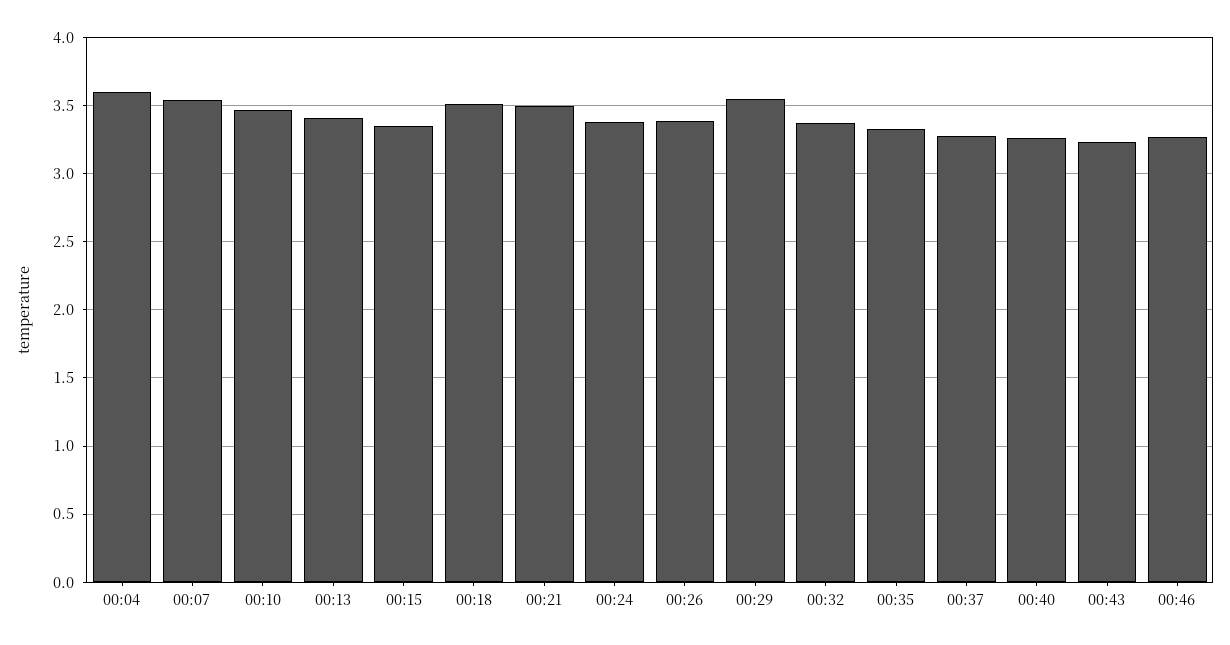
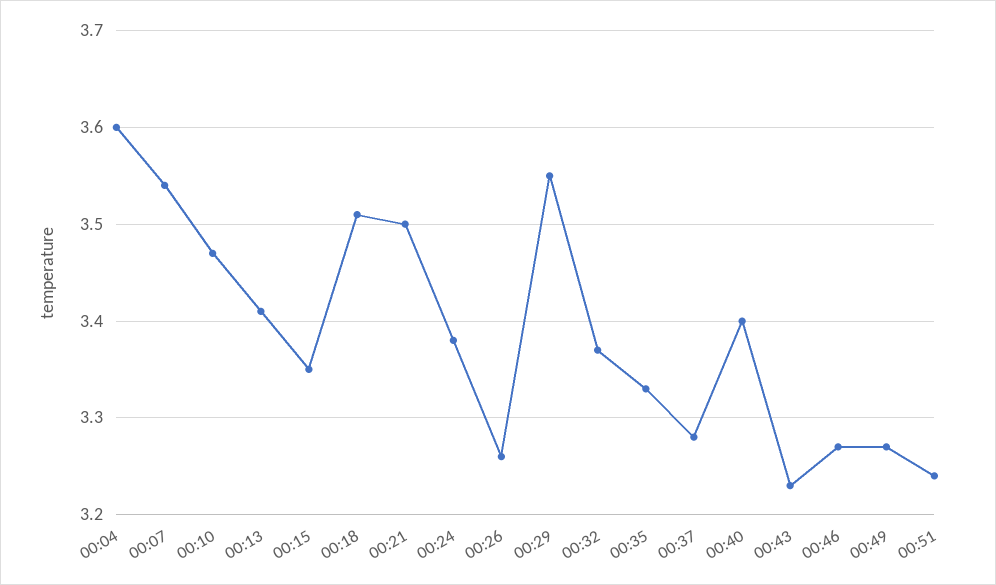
00:26: 3.4 -> 3.26
00:40: 3.25 -> 3.4
00:49: none -> 3.27
00:51: none -> 3.24

